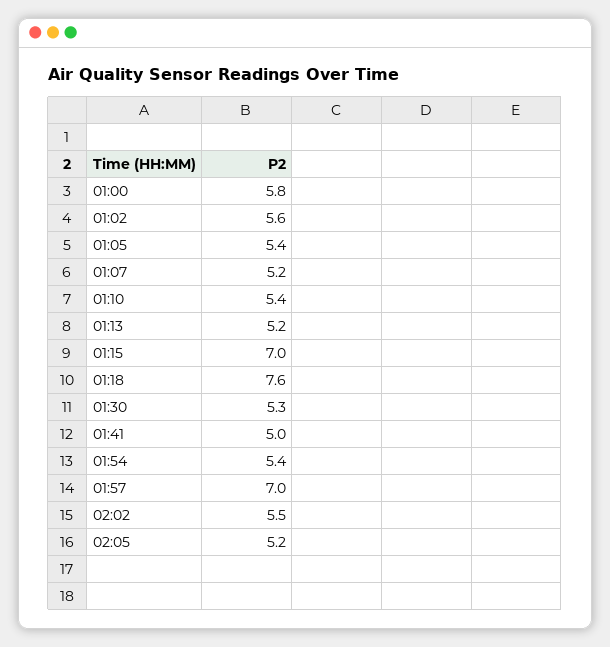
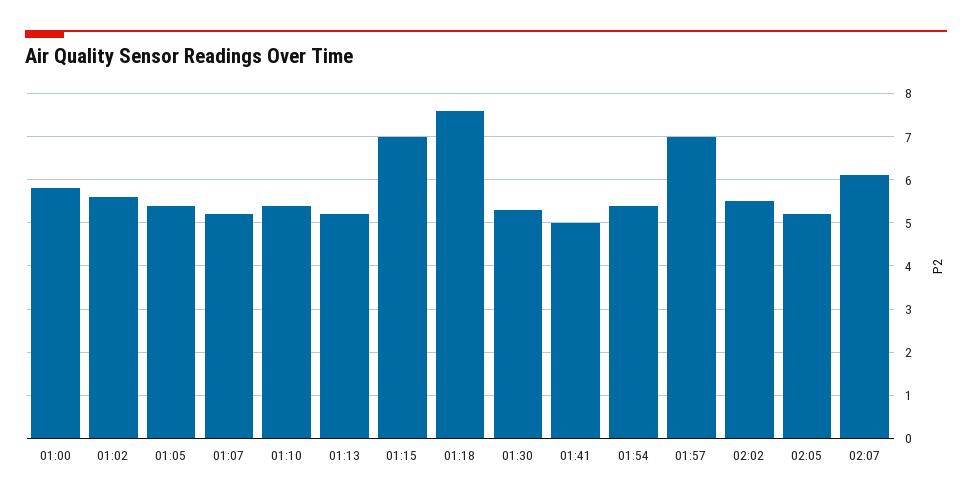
02:07: none -> 6

